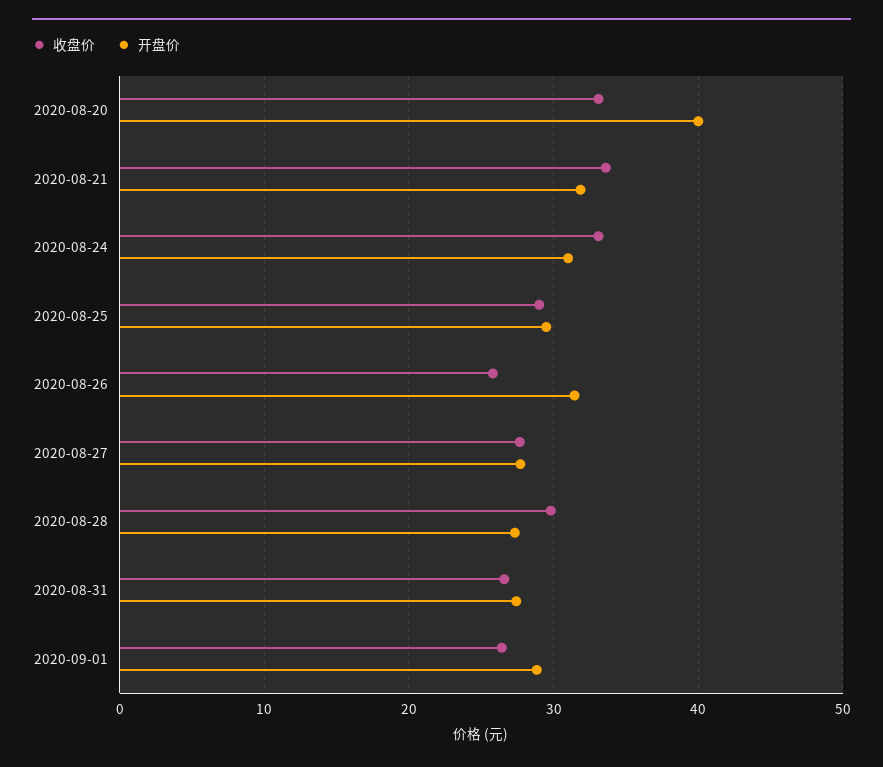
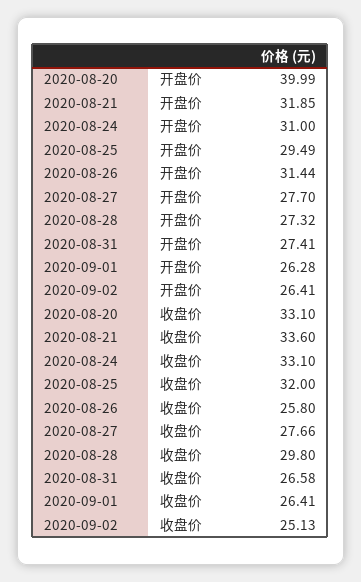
收盘价, 2020-08-25: 29 -> 32
开盘价, 2020-09-01: 29 -> 26.28
开盘价, 2020-09-02: none -> 26.41
收盘价, 2020-09-02: none -> 25.13

